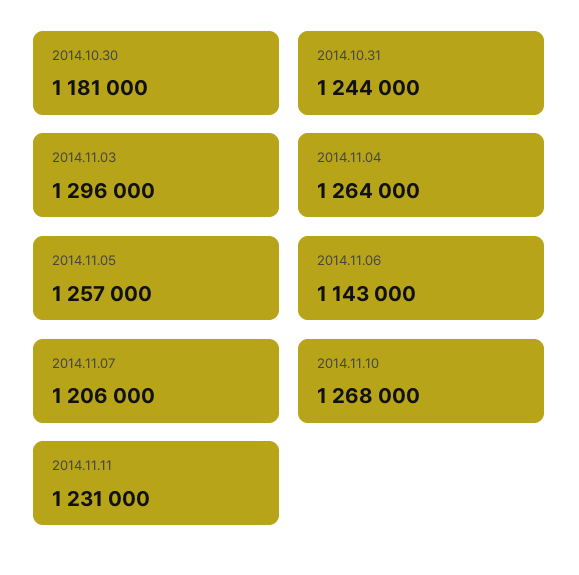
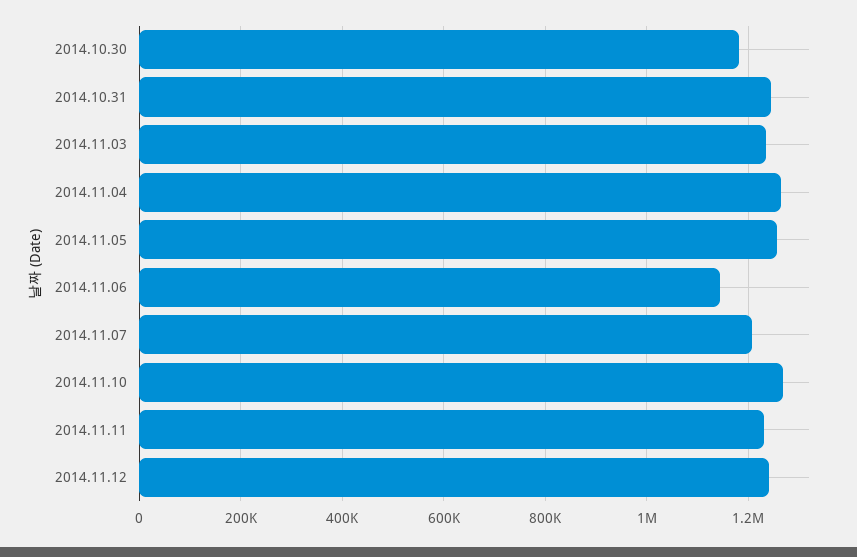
2014.11.03: 1296000 -> 1240000
2014.11.12: none -> 1240000

